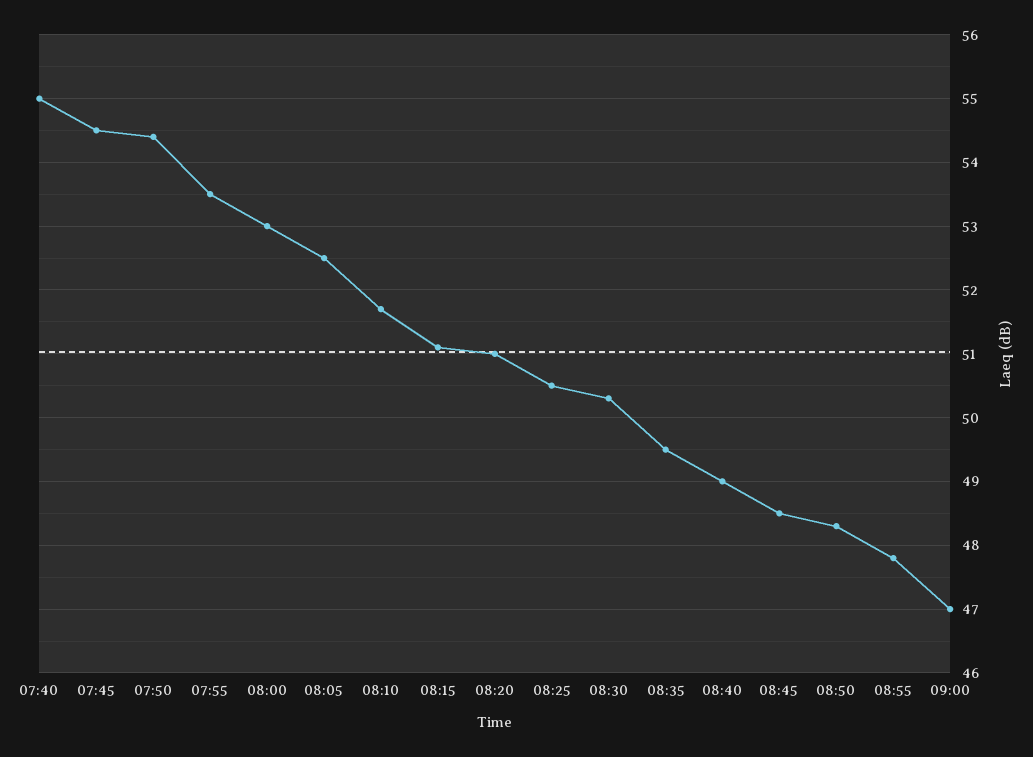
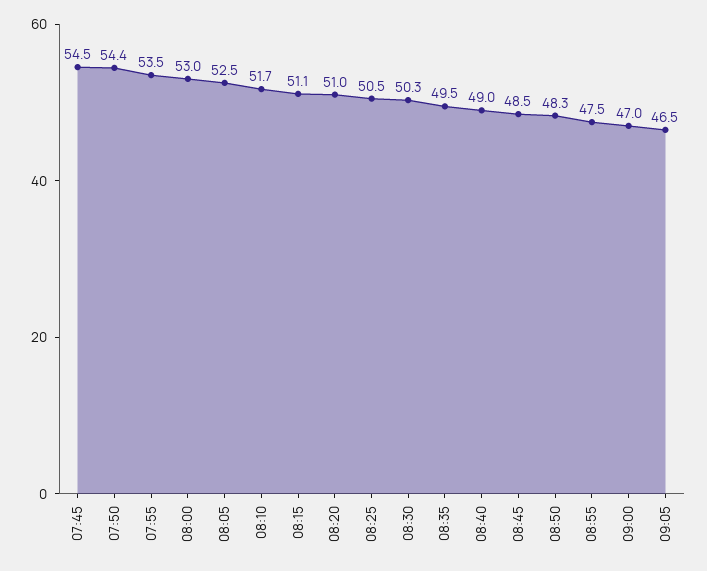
07:40: 55 -> none
08:55: 47.8 -> 47.5
09:05: none -> 46.5

